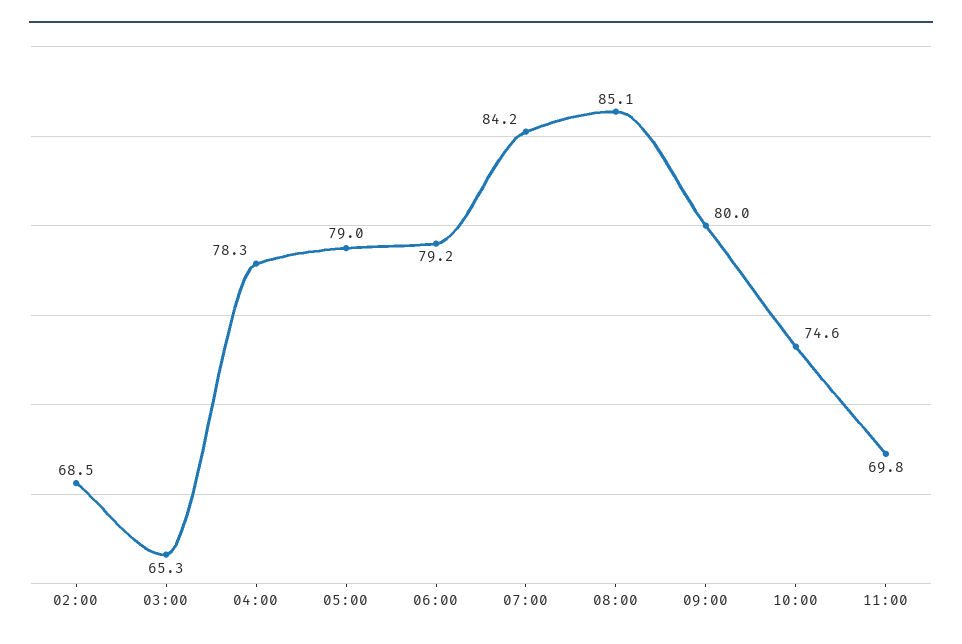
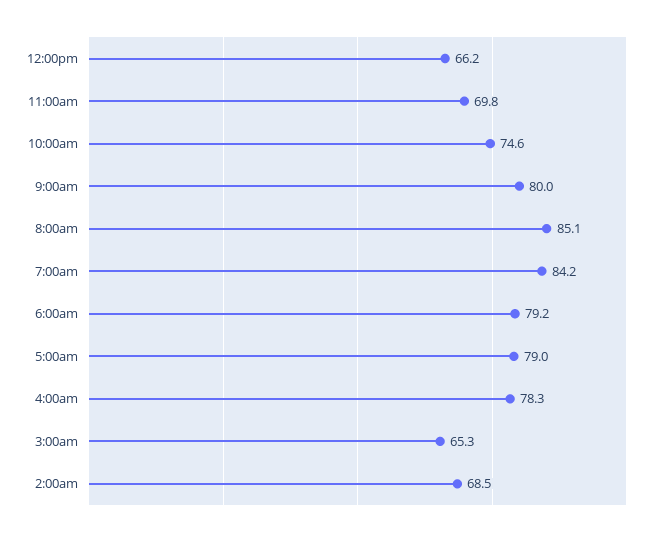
12:00pm: none -> 66.2

